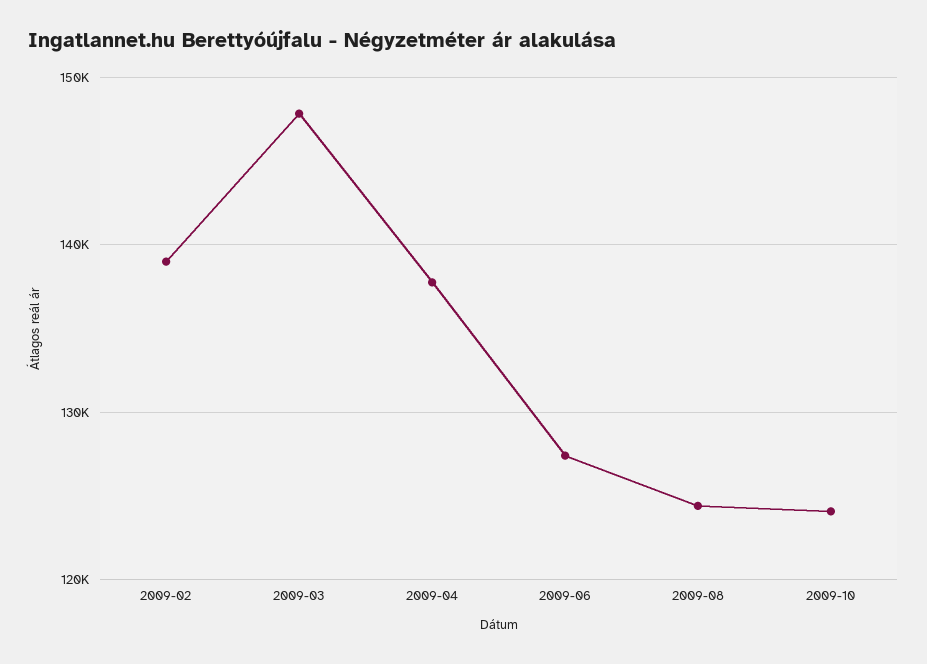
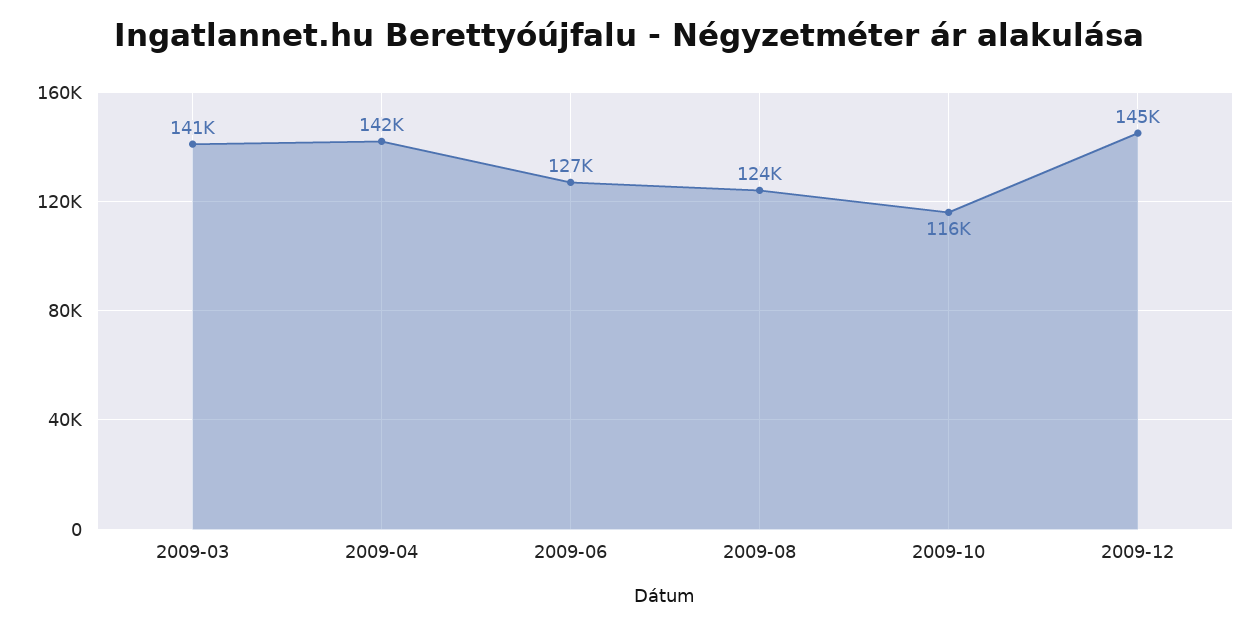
2009-02: 139000 -> none
2009-03: 148000 -> 141000
2009-04: 138000 -> 142000
2009-10: 124000 -> 116000
2009-12: none -> 145000

